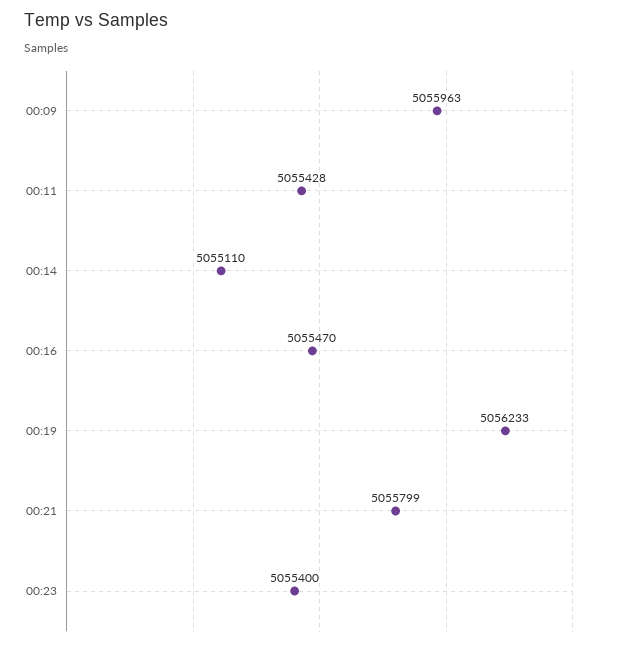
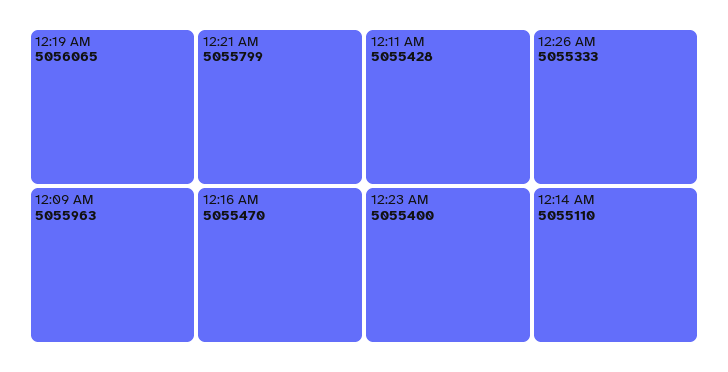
00:19: 5056233 -> 5056065
12:26 AM: none -> 5055333

